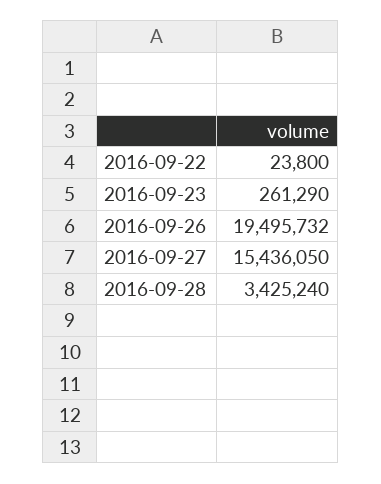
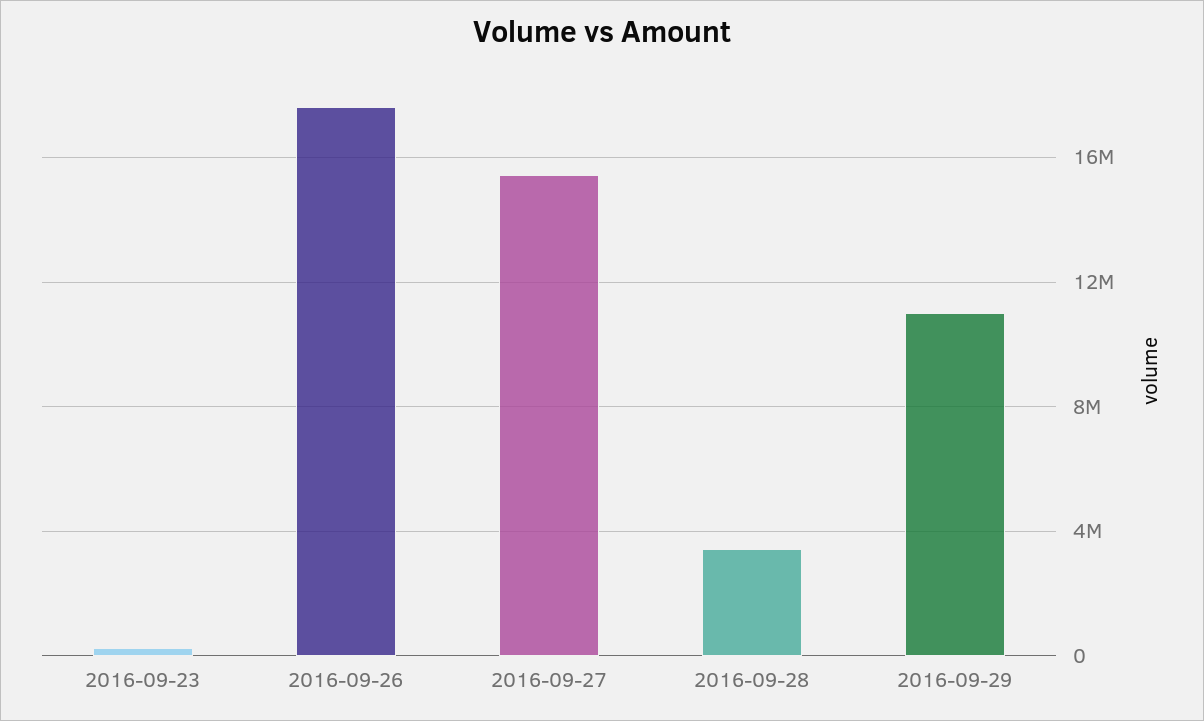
2016-09-22: 23800 -> none
2016-09-26: 19495732 -> 17500000
2016-09-29: none -> 11000000

